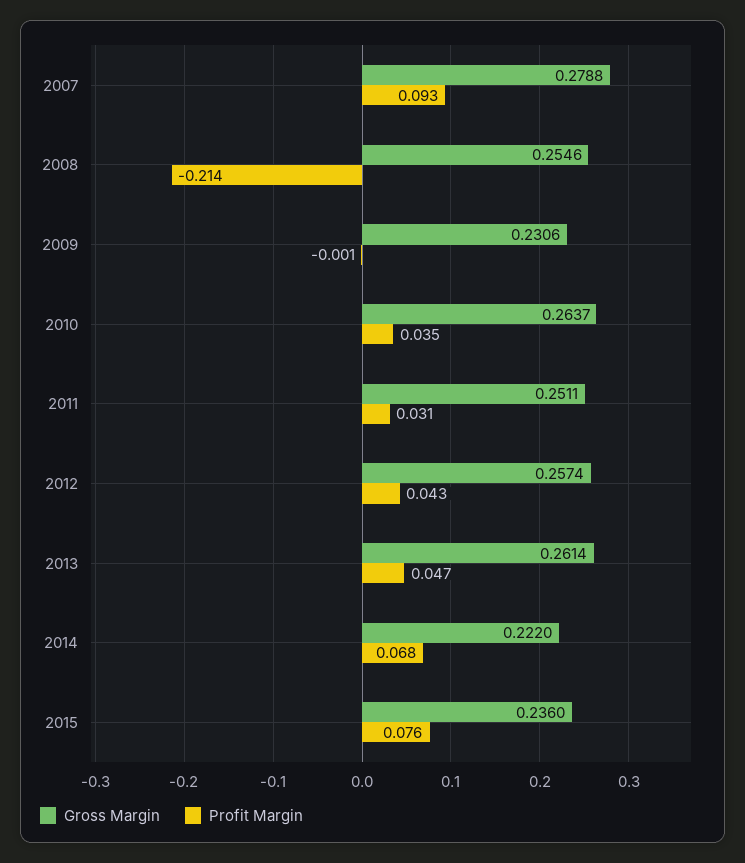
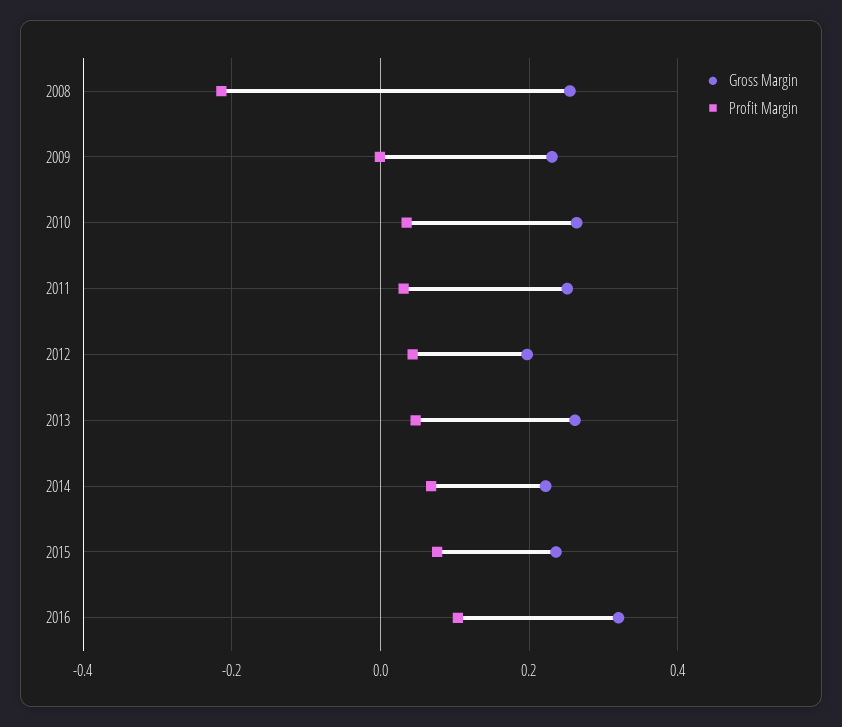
Gross Margin, 2007: 0.2788 -> none
Profit Margin, 2007: 0.093 -> none
Gross Margin, 2012: 0.2574 -> 0.2
Gross Margin, 2016: none -> 0.32
Profit Margin, 2016: none -> 0.1

